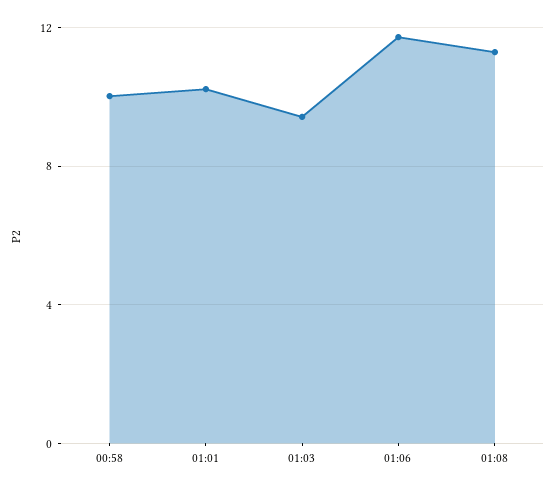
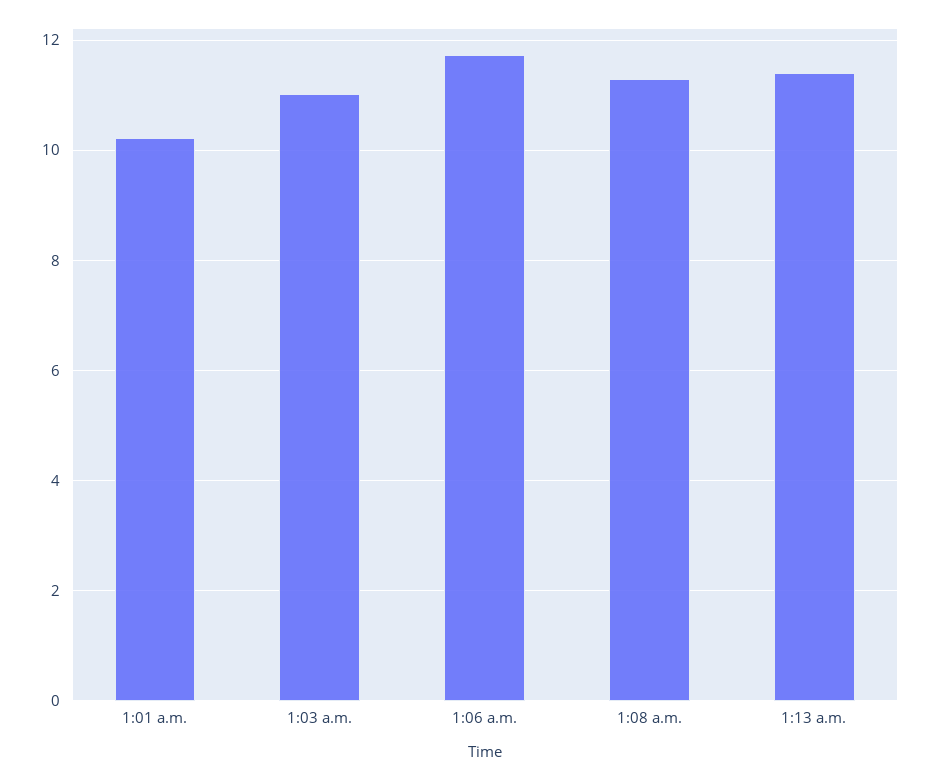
00:58: 10 -> none
01:03: 9.5 -> 11
1:13 a.m.: none -> 11.4

